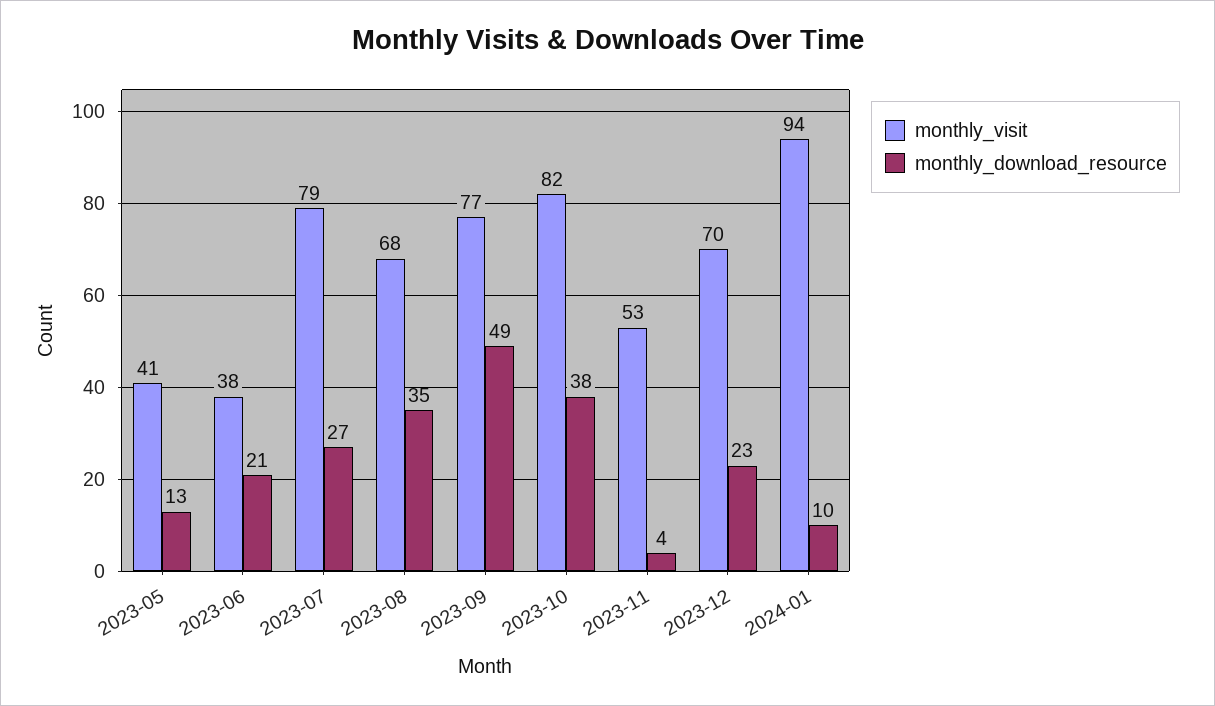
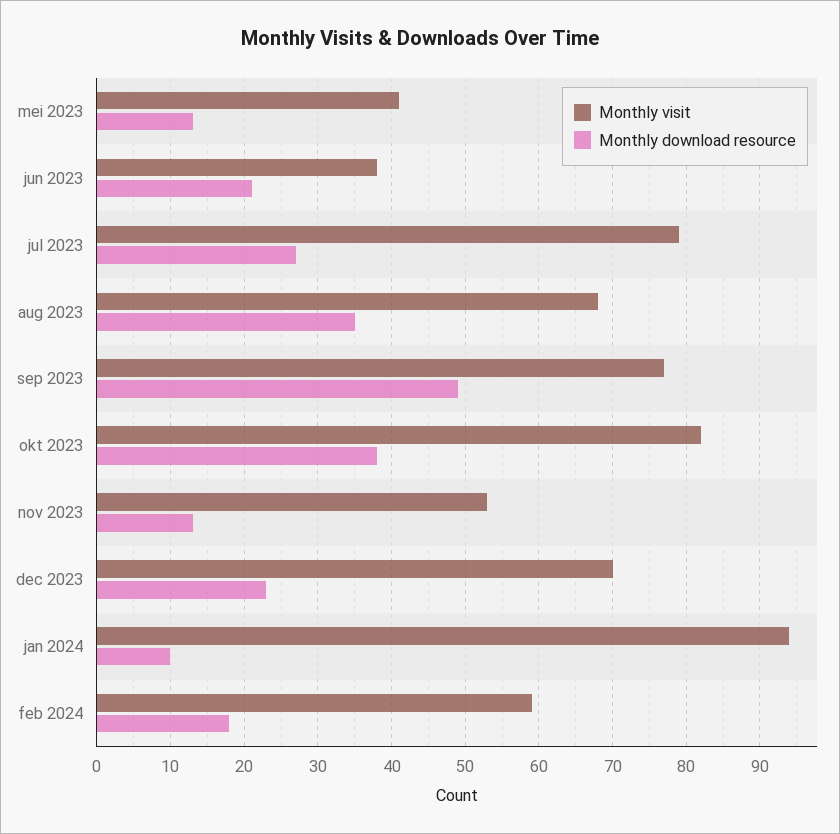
monthly_download_resource, 2023-11: 4 -> 13
monthly_visit, feb 2024: none -> 59
monthly_download_resource, feb 2024: none -> 18

